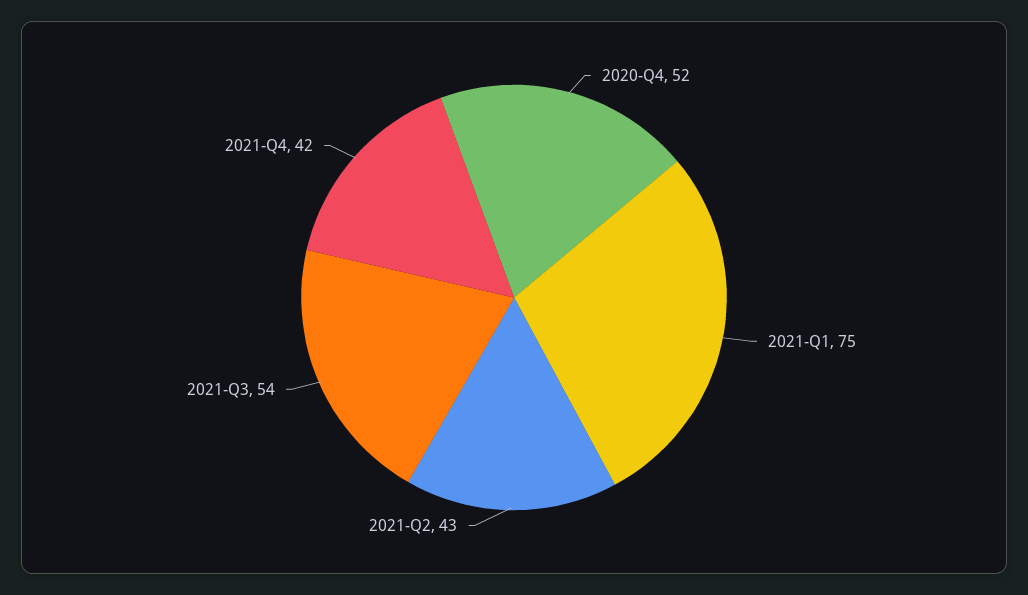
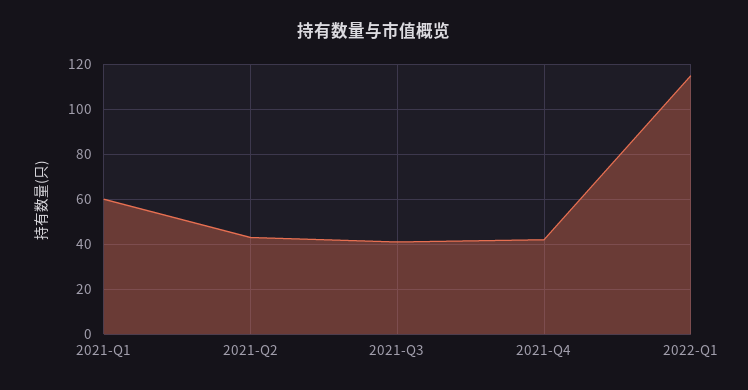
2020-Q4: 52 -> none
2021-Q1: 75 -> 60
2021-Q3: 54 -> 40
2022-Q1: none -> 115

